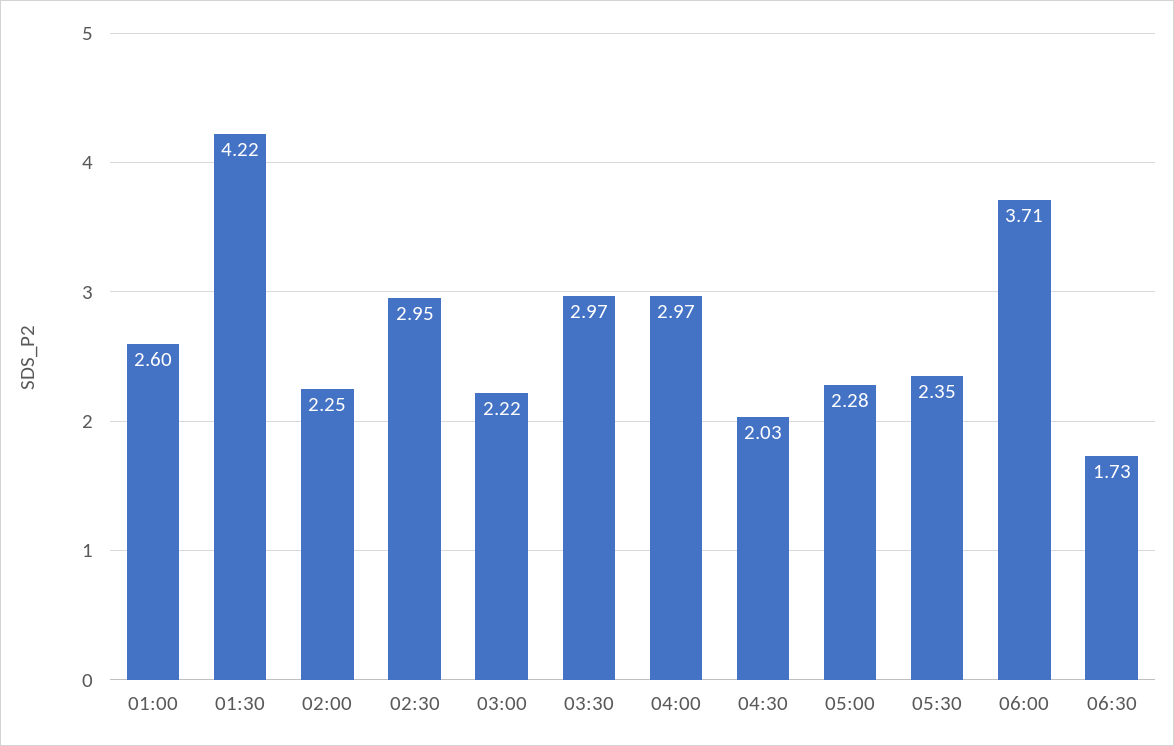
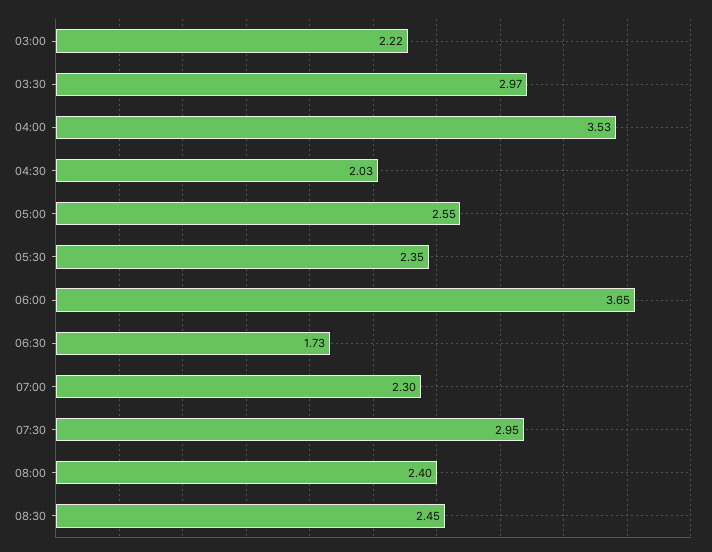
01:00: 2.6 -> none
01:30: 4.22 -> none
02:00: 2.25 -> none
02:30: 2.95 -> none
04:00: 2.97 -> 3.53
05:00: 2.28 -> 2.55
06:00: 3.71 -> 3.65
07:00: none -> 2.3
07:30: none -> 2.95
08:00: none -> 2.4
08:30: none -> 2.45

